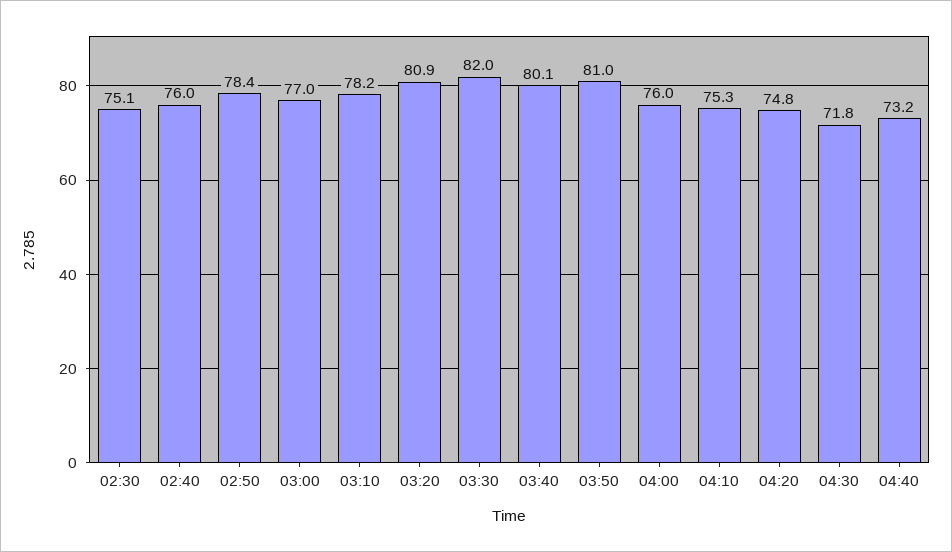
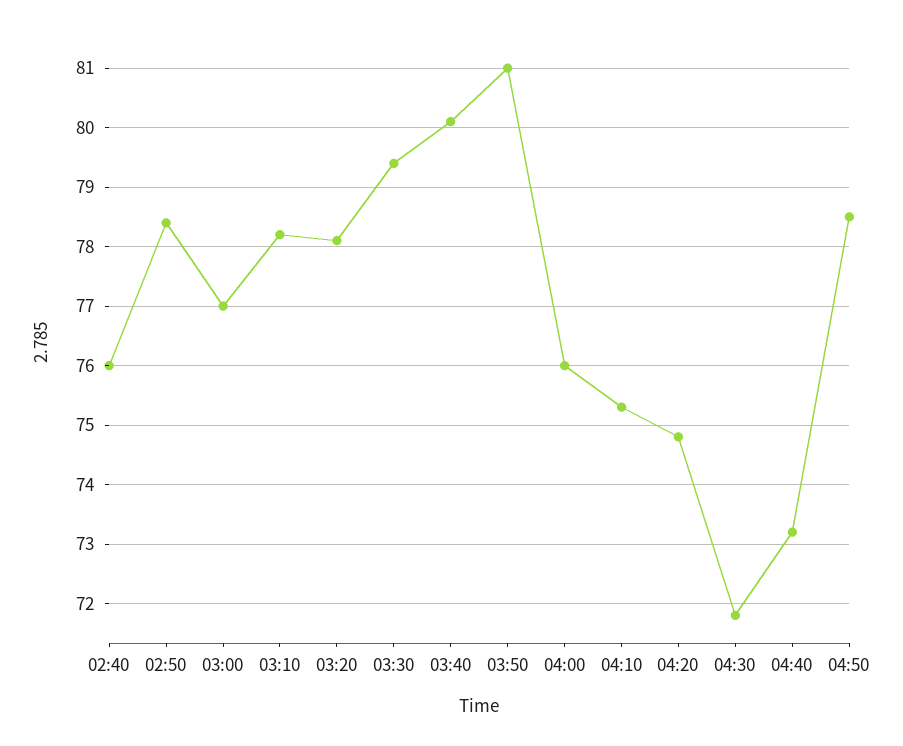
02:30: 75.1 -> none
03:20: 80.9 -> 78
03:30: 82 -> 79.5
04:50: none -> 78.5

